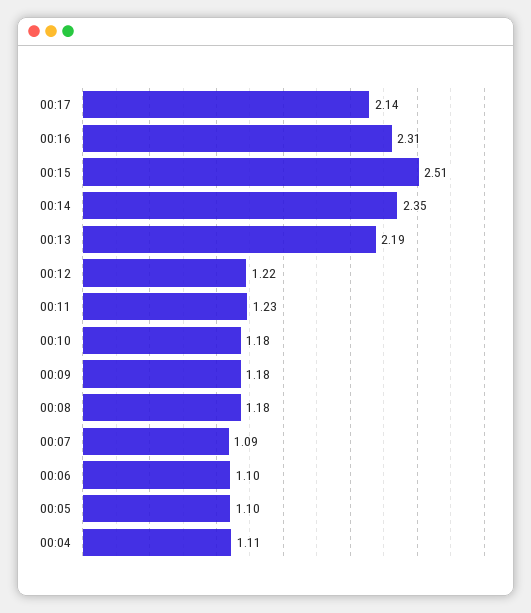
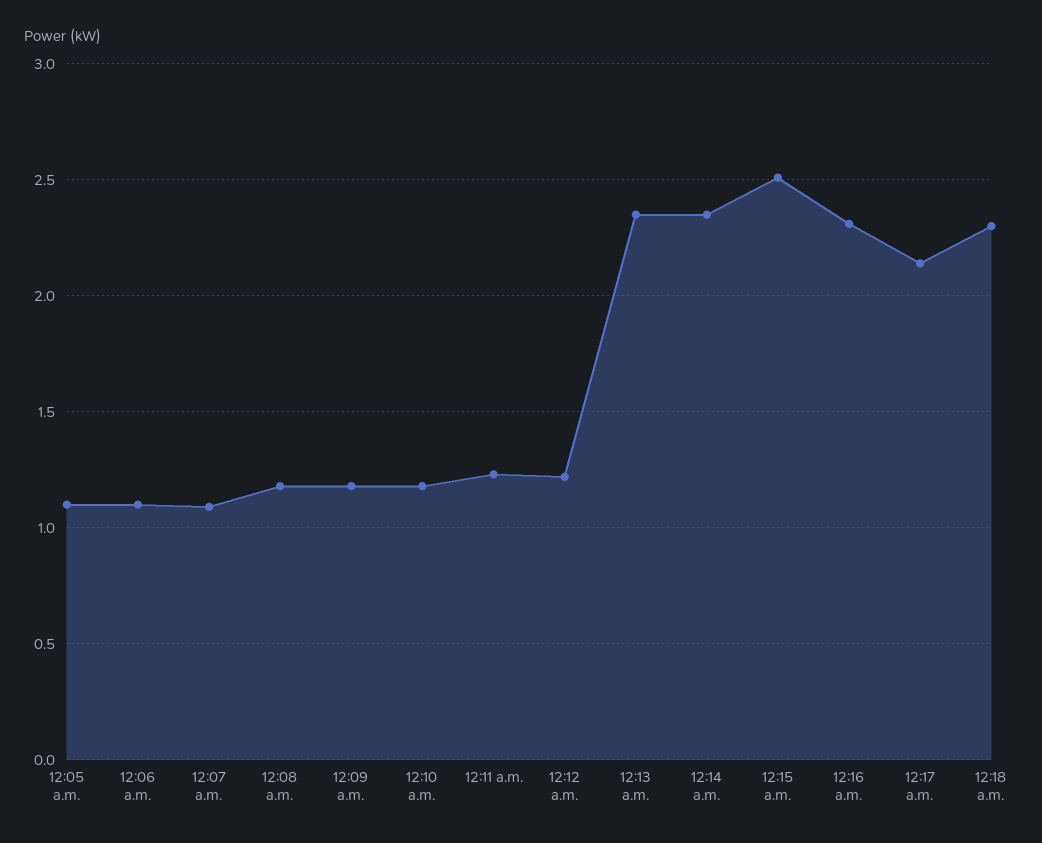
00:13: 2.19 -> 2.35
00:04: 1.11 -> none
12:18 a.m.: none -> 2.3

